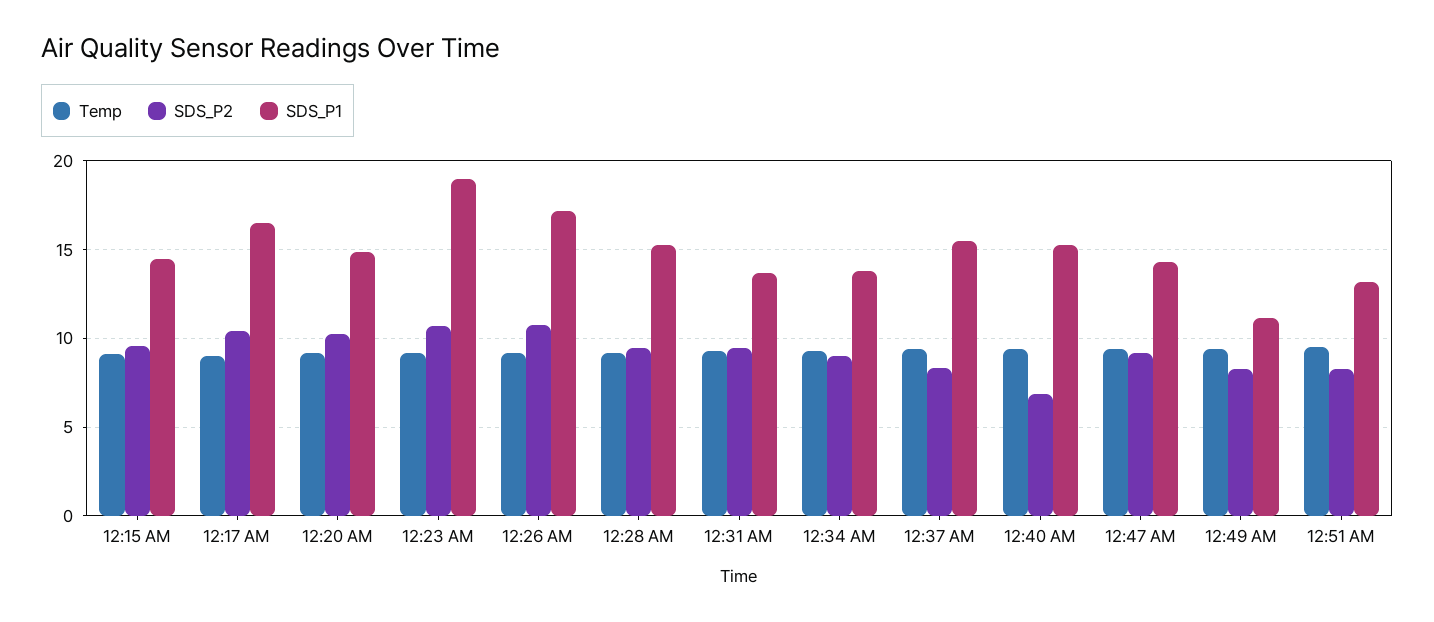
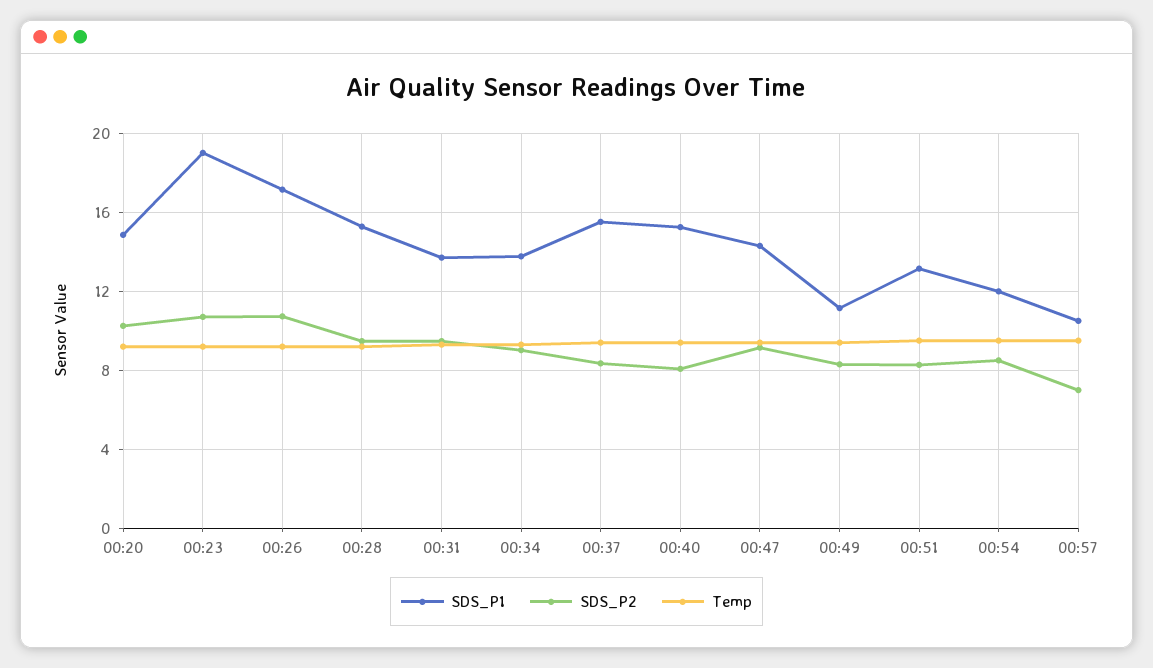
Temp, 12:15 AM: 9 -> none
SDS_P2, 12:15 AM: 9.5 -> none
SDS_P1, 12:15 AM: 14.5 -> none
Temp, 12:17 AM: 9 -> none
SDS_P2, 12:17 AM: 10.5 -> none
SDS_P1, 12:17 AM: 16.5 -> none
SDS_P2, 12:40 AM: 7 -> 8
SDS_P1, 00:54: none -> 12
SDS_P2, 00:54: none -> 8.5
Temp, 00:54: none -> 9.5
SDS_P1, 00:57: none -> 10.5
SDS_P2, 00:57: none -> 7
Temp, 00:57: none -> 9.5

